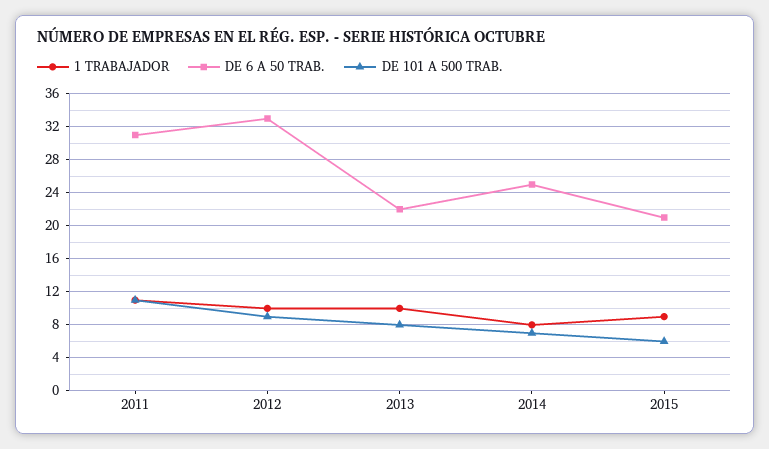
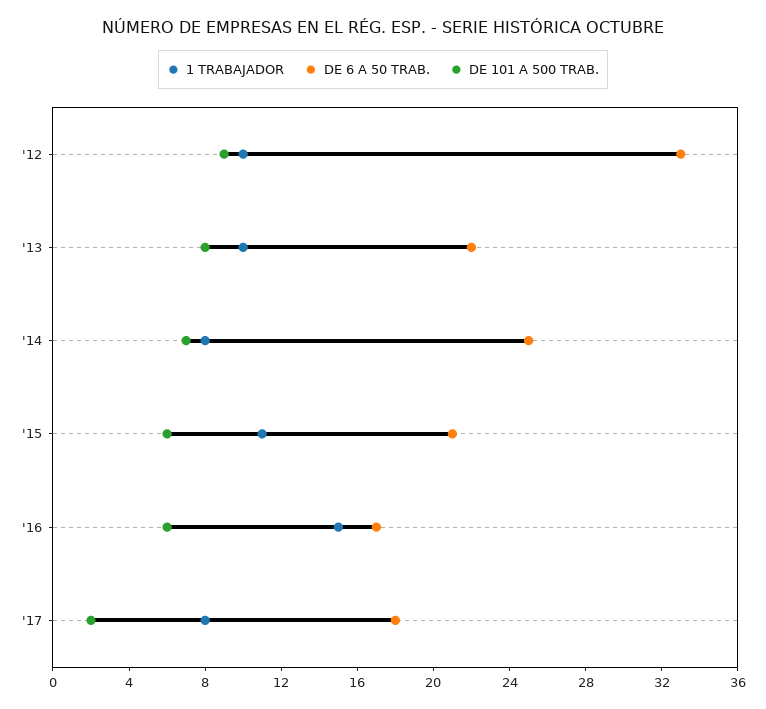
1 TRABAJADOR, 2011: 11 -> none
DE 6 A 50 TRAB., 2011: 31 -> none
DE 101 A 500 TRAB., 2011: 11 -> none
1 TRABAJADOR, 2015: 9 -> 11
1 TRABAJADOR, '16: none -> 15
DE 6 A 50 TRAB., '16: none -> 17
DE 101 A 500 TRAB., '16: none -> 6
1 TRABAJADOR, '17: none -> 8
DE 6 A 50 TRAB., '17: none -> 18
DE 101 A 500 TRAB., '17: none -> 2

